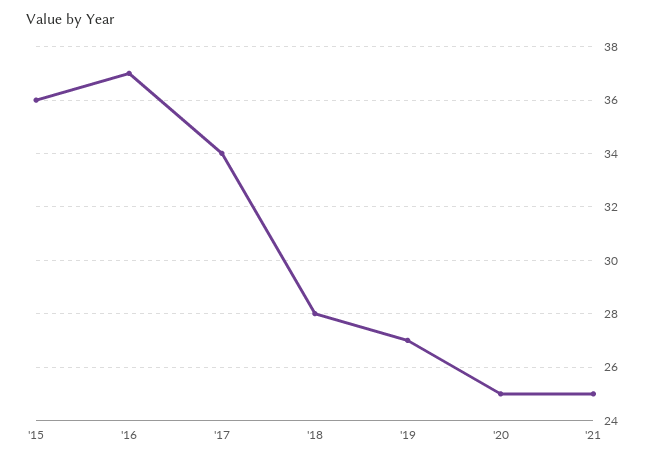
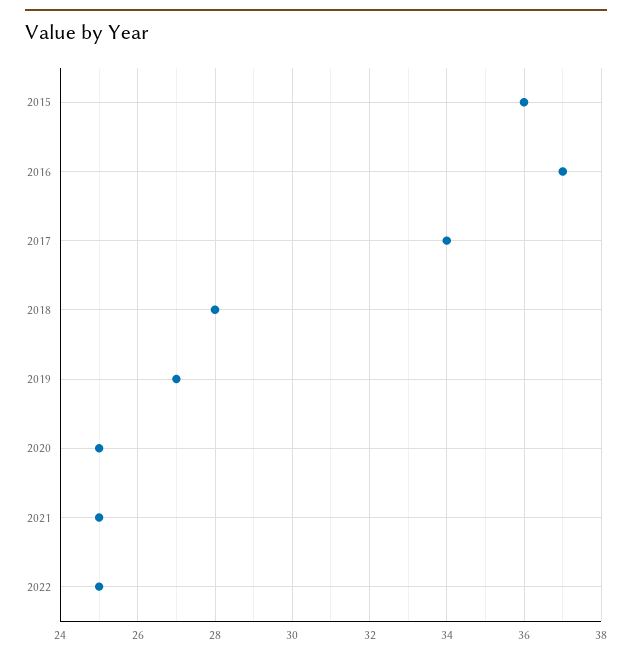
2022: none -> 25

